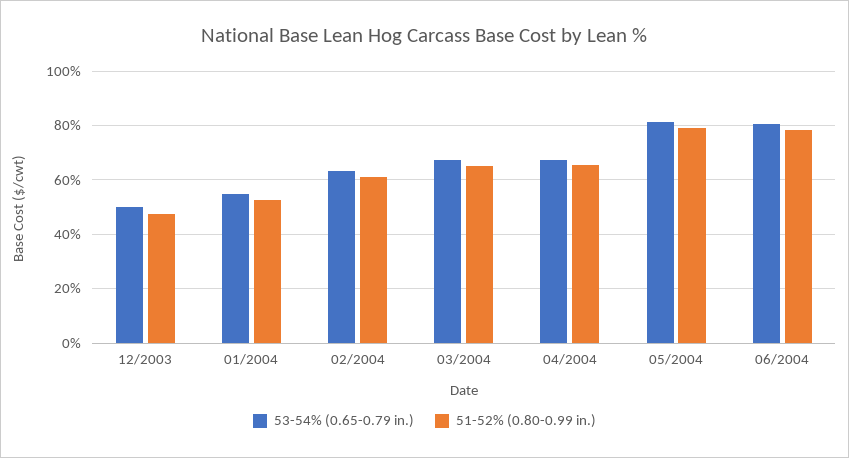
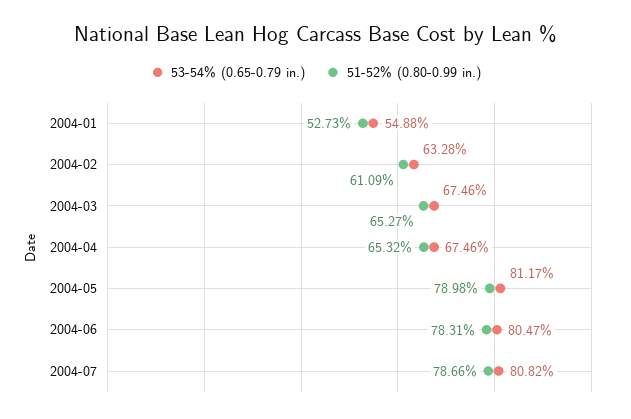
53-54% (0.65-0.79 in.), 12/2003: 50 -> none
51-52% (0.80-0.99 in.), 12/2003: 47.5 -> none
53-54% (0.65-0.79 in.), 2004-07: none -> 80.82
51-52% (0.80-0.99 in.), 2004-07: none -> 78.66

